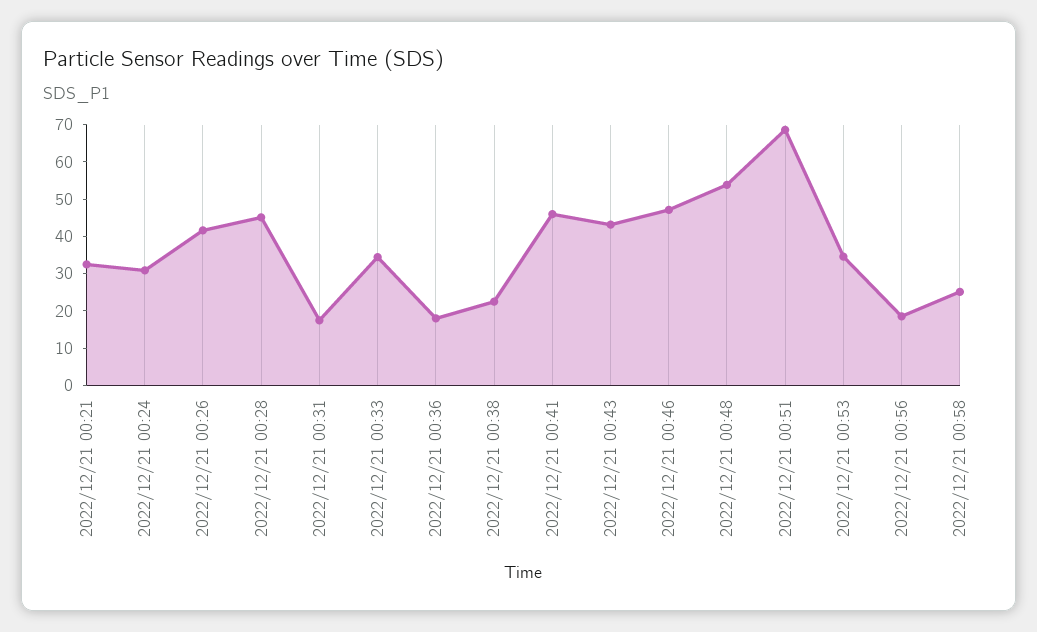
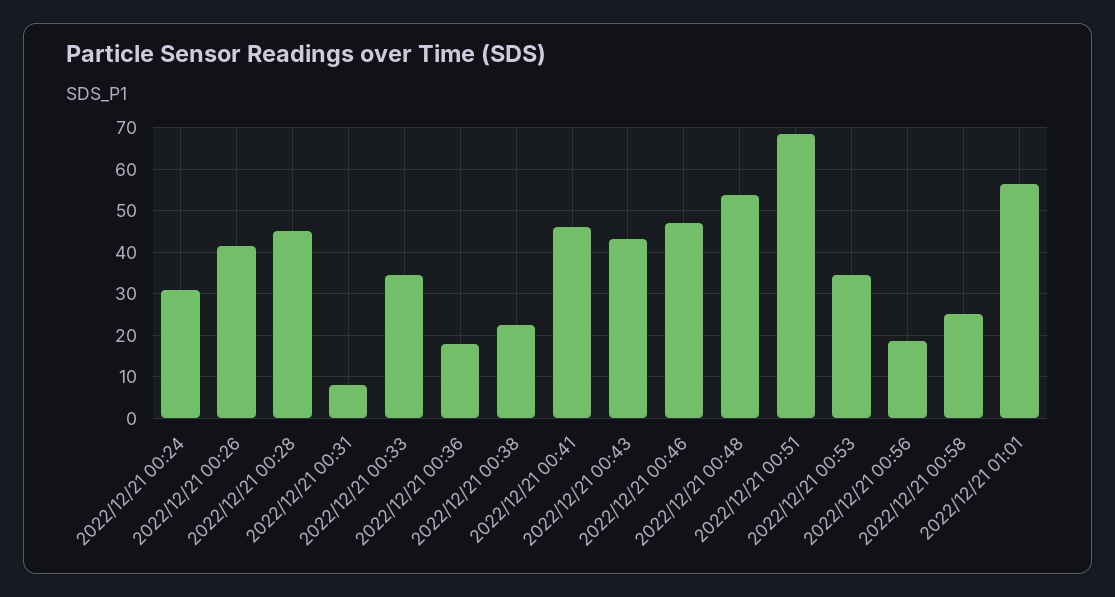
2022/12/21 00:21: 32.5 -> none
2022/12/21 00:31: 17.5 -> 8
2022/12/21 01:01: none -> 56

